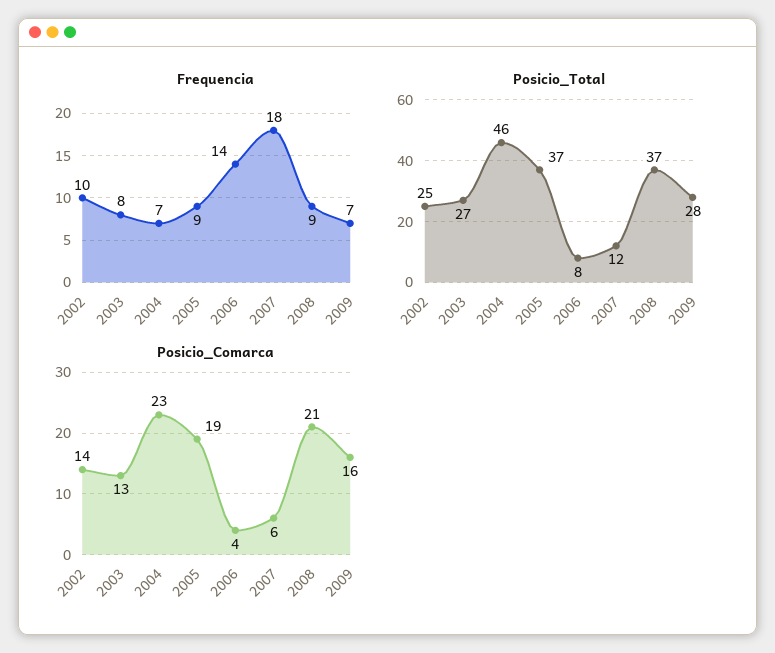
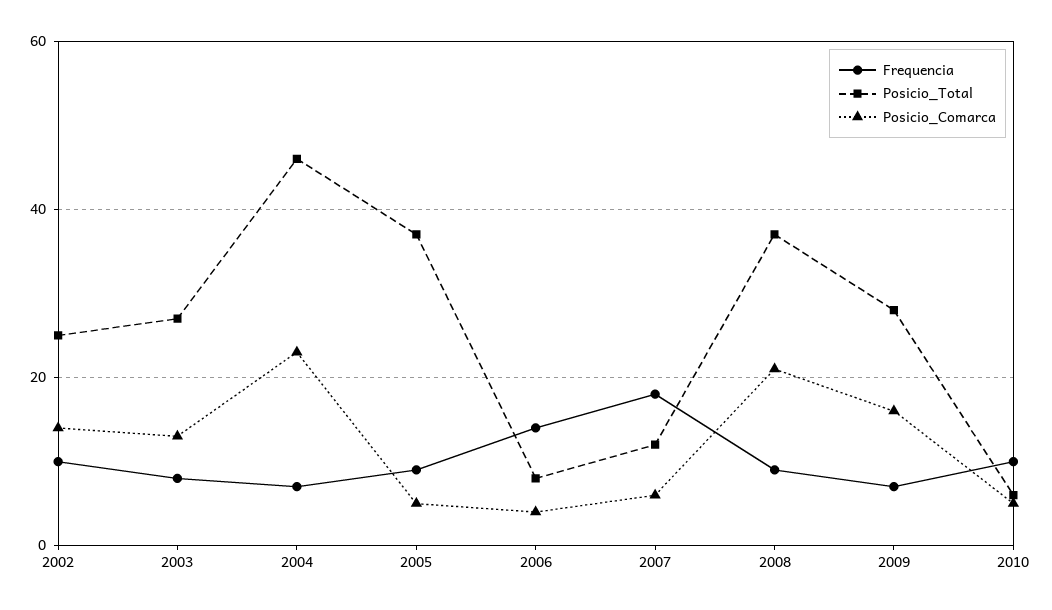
Posicio_Comarca, 2005: 19 -> 5
Frequencia, 2010: none -> 10
Posicio_Total, 2010: none -> 5
Posicio_Comarca, 2010: none -> 5

